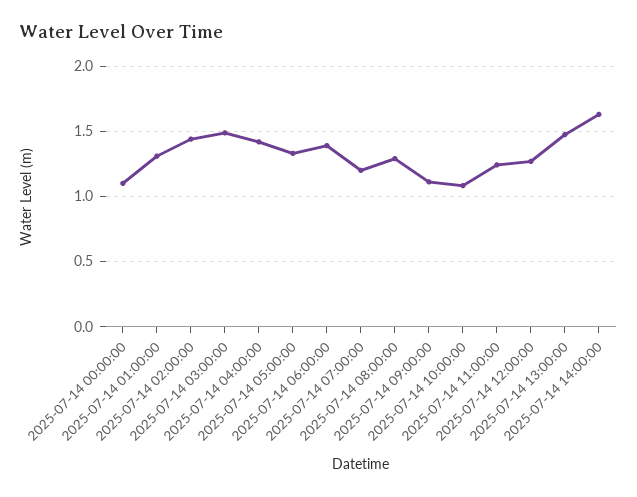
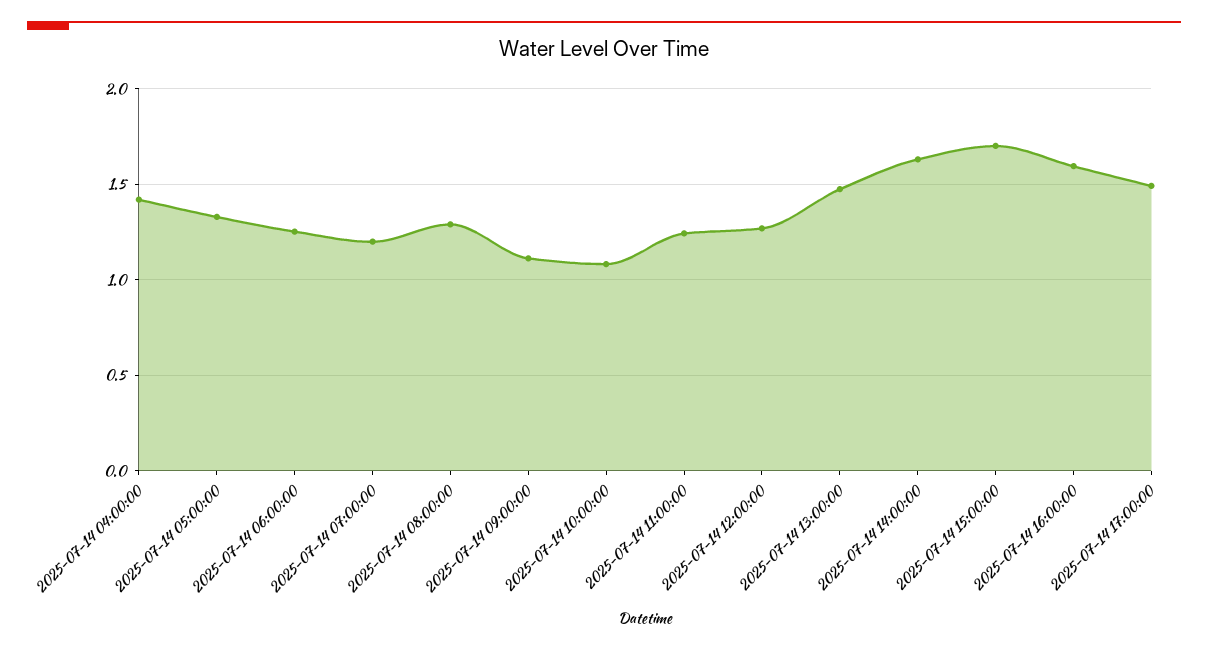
2025-07-14 00:00:00: 1.1 -> none
2025-07-14 01:00:00: 1.3 -> none
2025-07-14 02:00:00: 1.45 -> none
2025-07-14 03:00:00: 1.5 -> none
2025-07-14 06:00:00: 1.4 -> 1.25
2025-07-14 15:00:00: none -> 1.7
2025-07-14 16:00:00: none -> 1.6
2025-07-14 17:00:00: none -> 1.5

